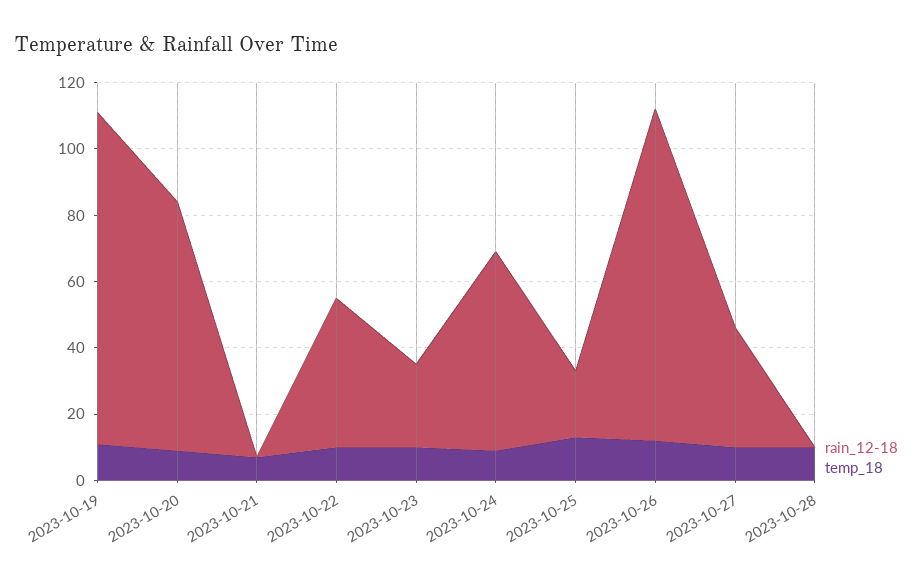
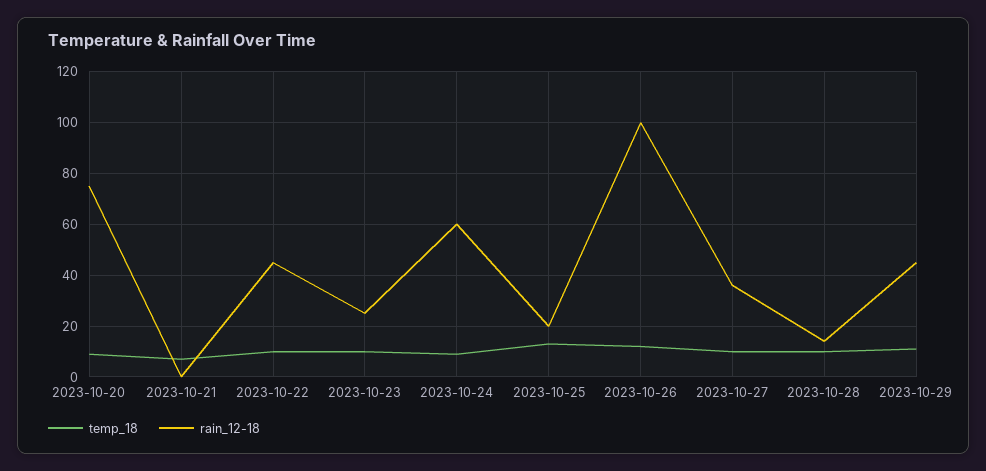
rain_12-18, 2023-10-19: 100 -> none
temp_18, 2023-10-19: 10 -> none
rain_12-18, 2023-10-28: 0 -> 15
temp_18, 2023-10-29: none -> 10
rain_12-18, 2023-10-29: none -> 45

